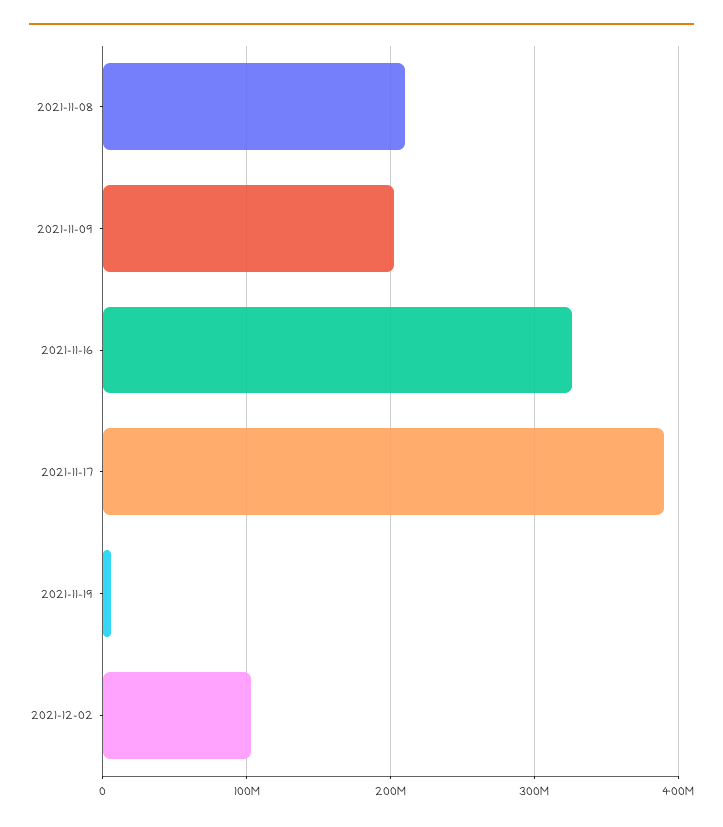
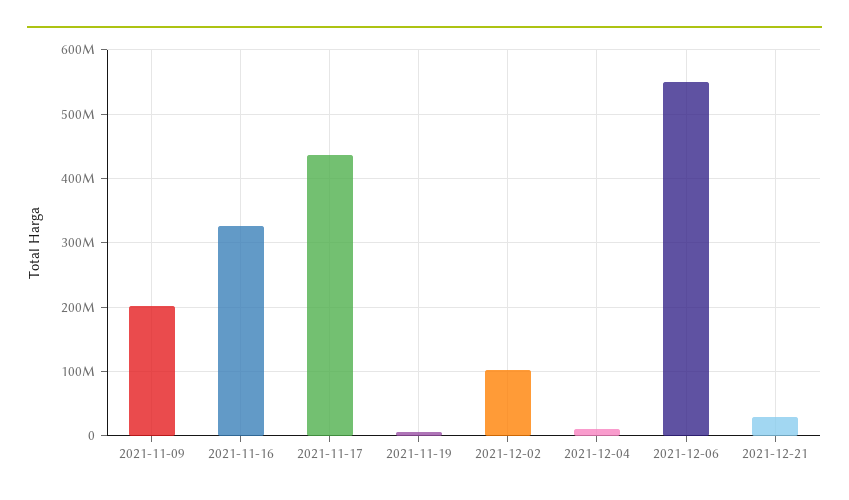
2021-11-08: 210000000 -> none
2021-11-17: 390000000 -> 440000000
2021-12-04: none -> 10000000
2021-12-06: none -> 550000000
2021-12-21: none -> 30000000

